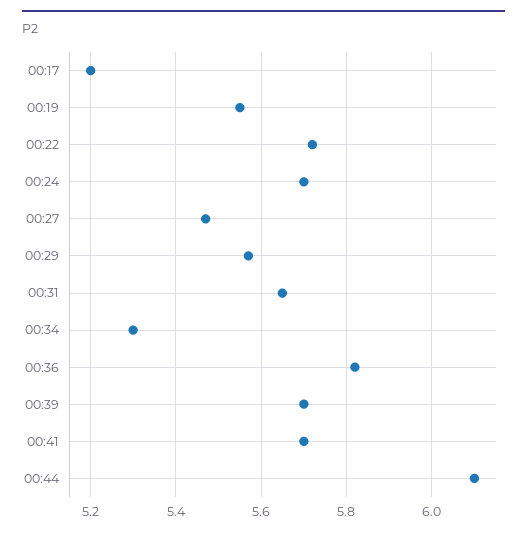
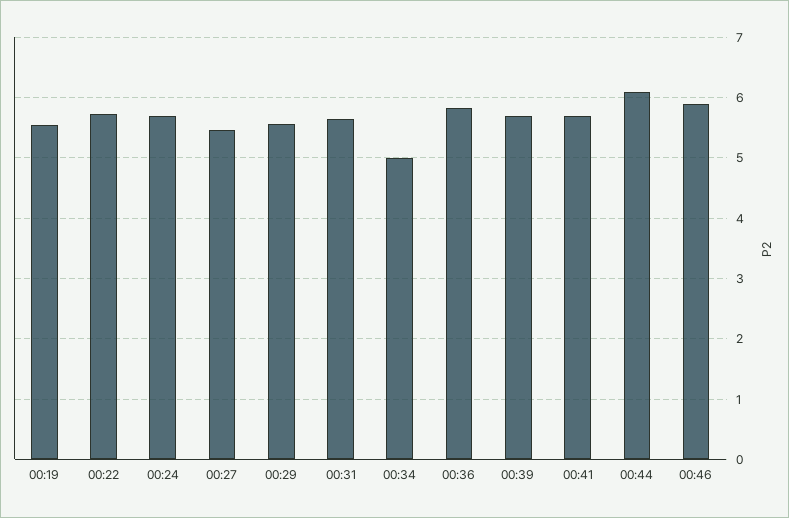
00:17: 5.2 -> none
00:34: 5.3 -> 5
00:46: none -> 5.9

